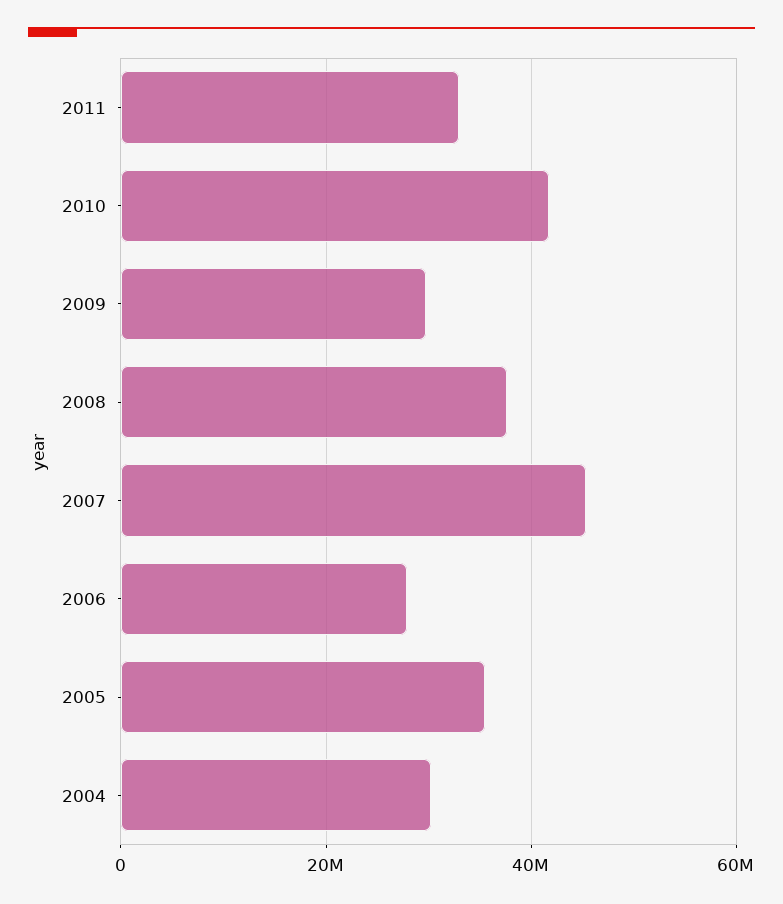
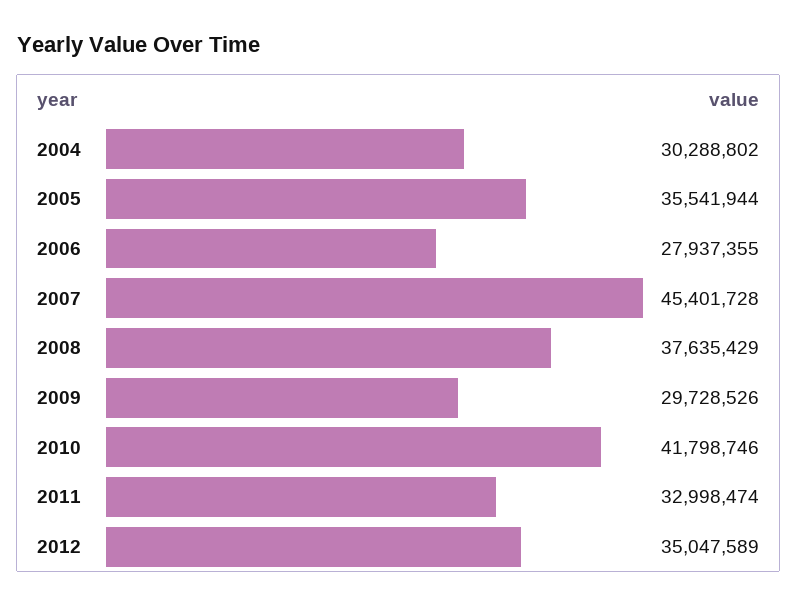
2012: none -> 35047589

